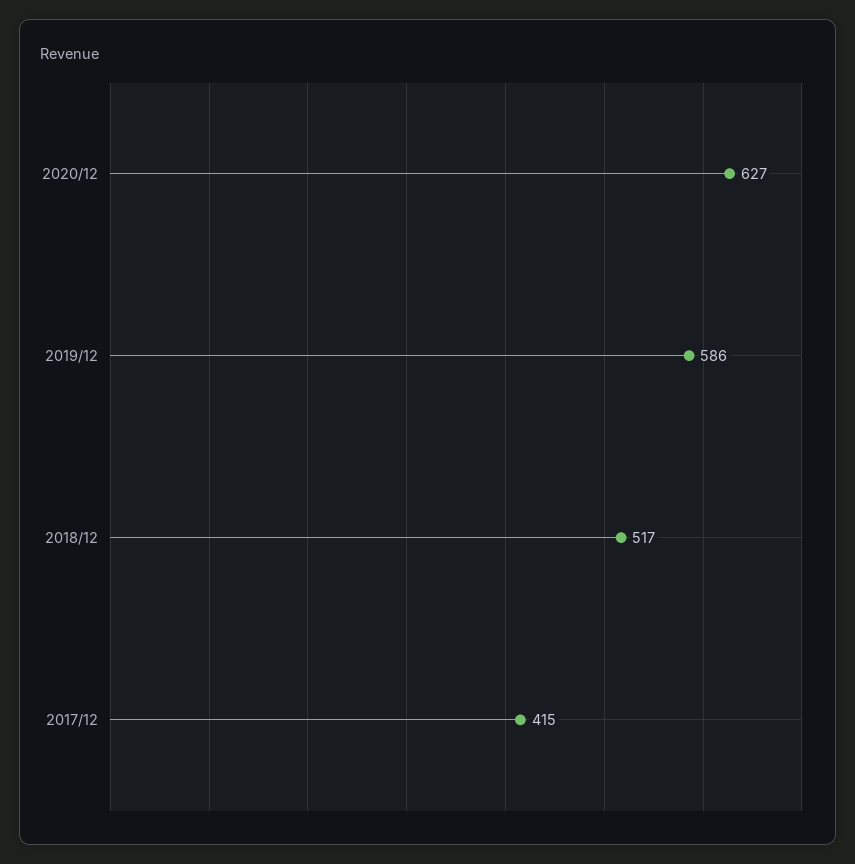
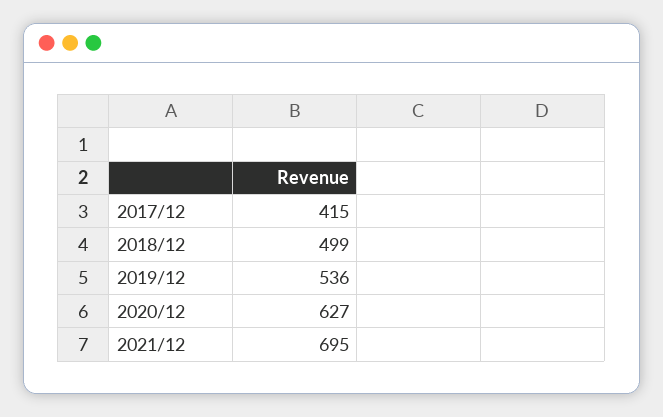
2019/12: 586 -> 536
2018/12: 517 -> 499
2021/12: none -> 695

